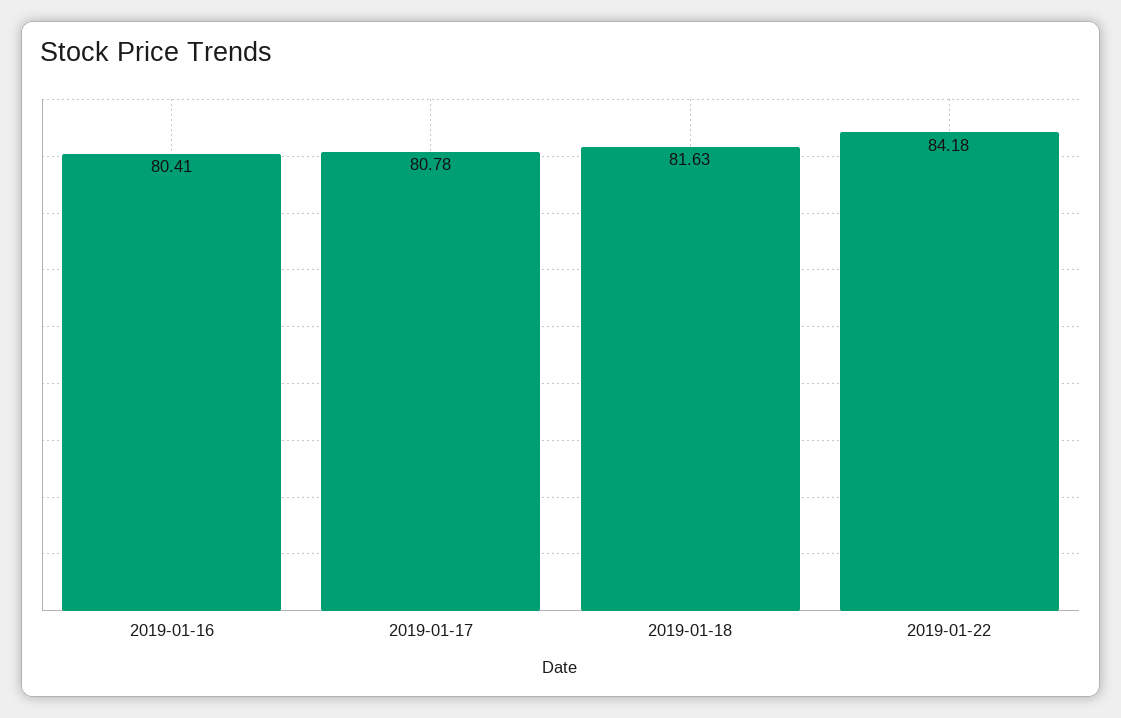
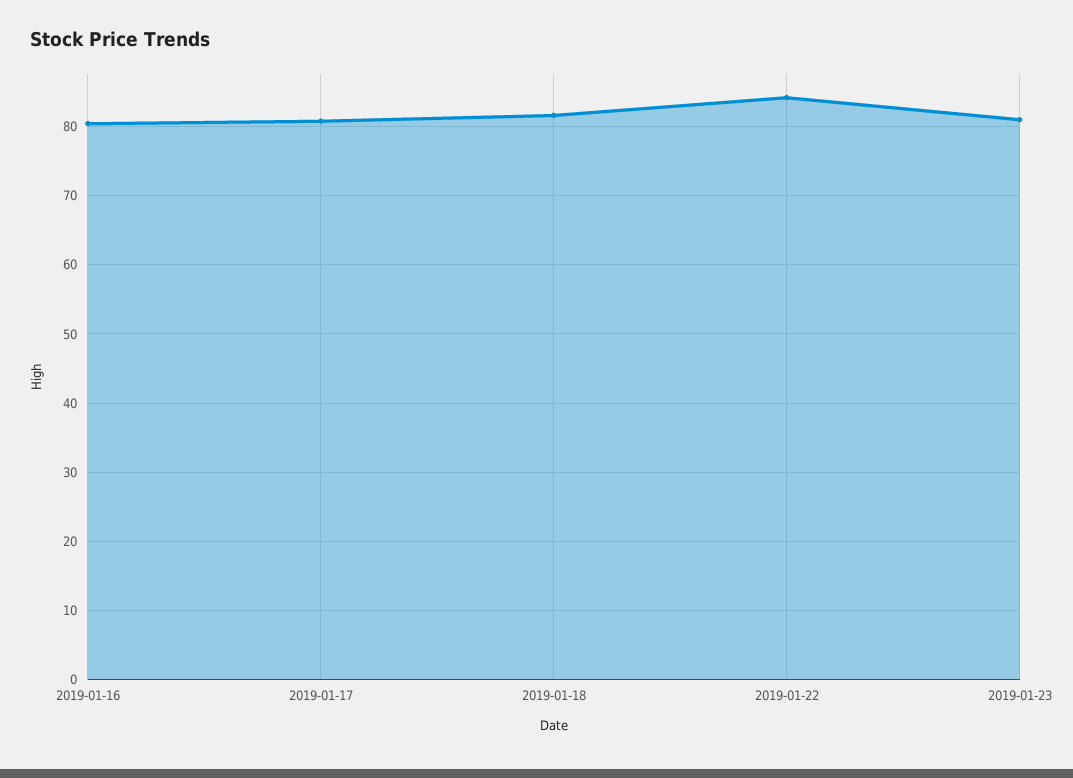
2019-01-23: none -> 81

